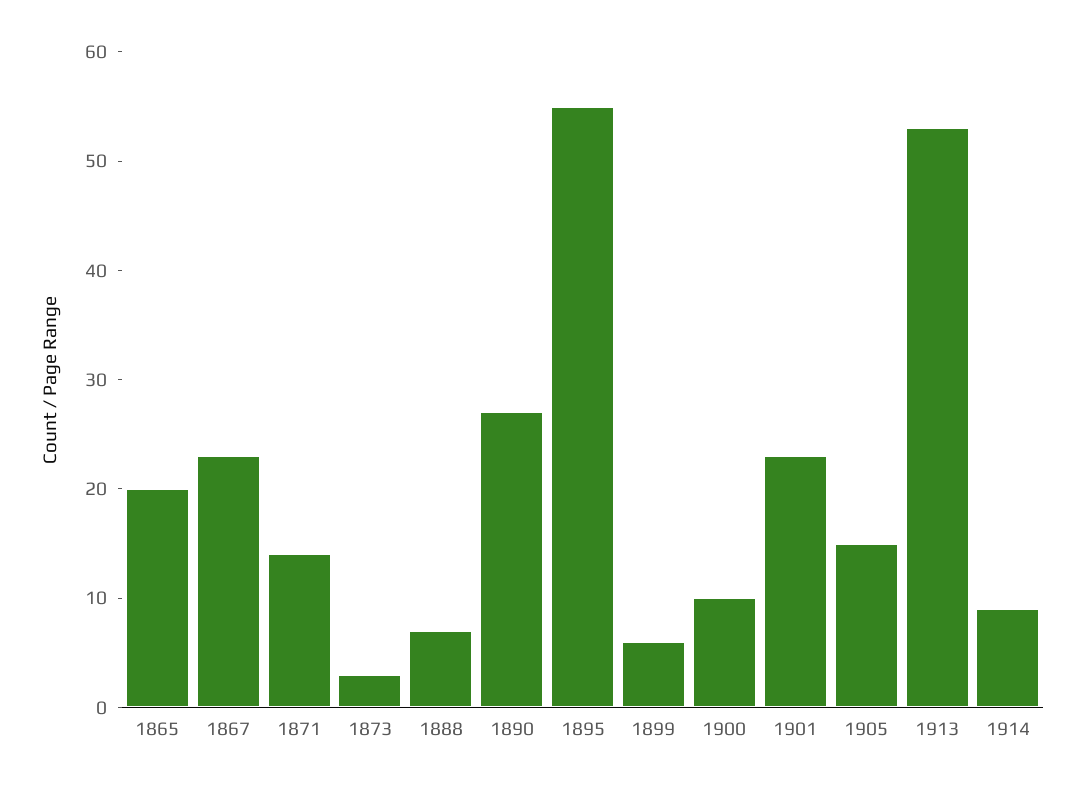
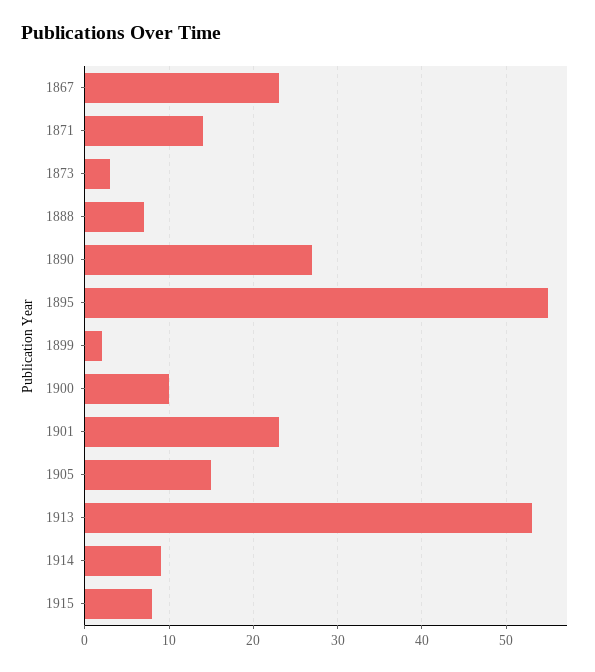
1865: 20 -> none
1899: 6 -> 2
1915: none -> 8

